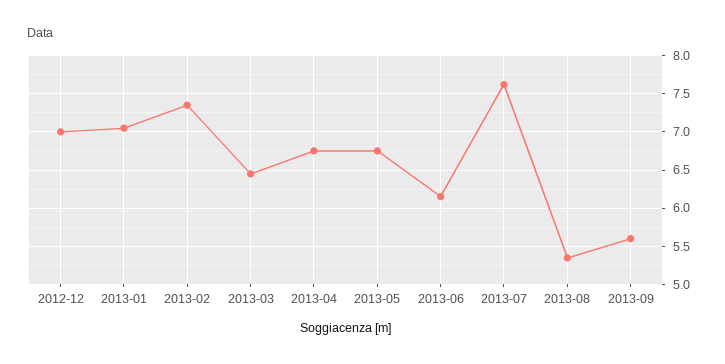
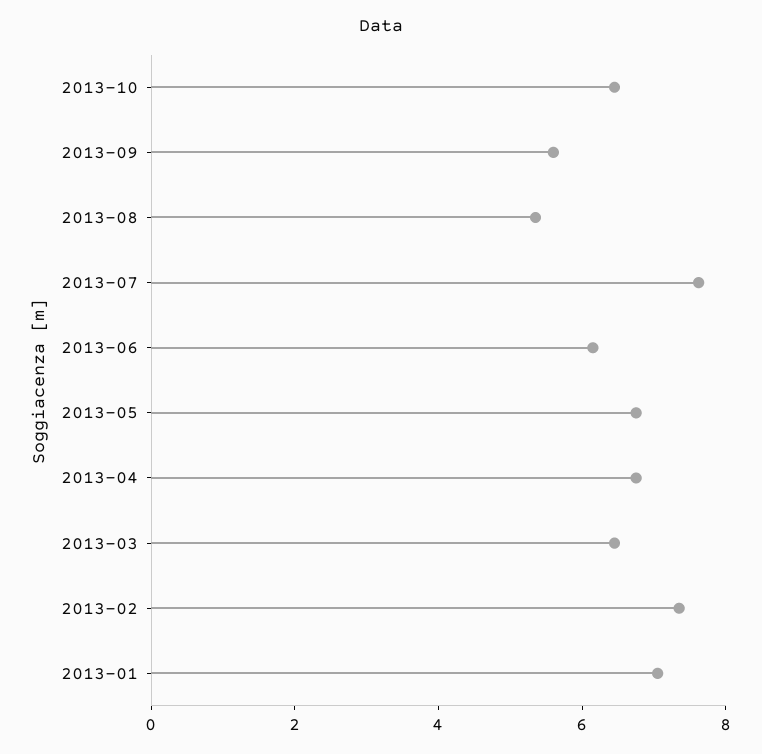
2012-12: 7 -> none
2013-10: none -> 6.5

